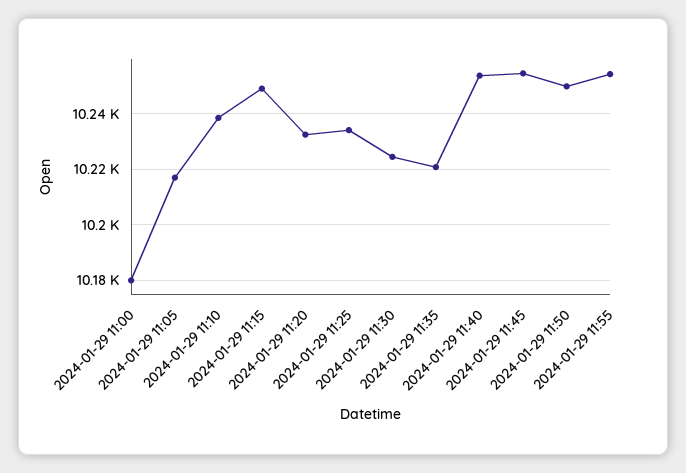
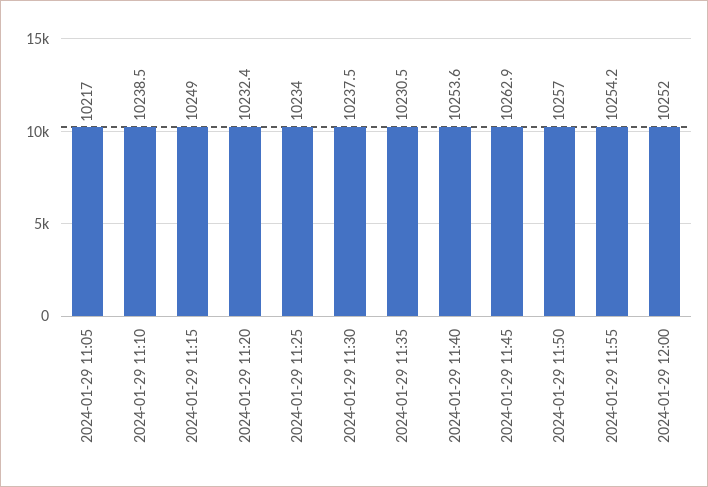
2024-01-29 11:00: 10180 -> none
2024-01-29 11:30: 10225 -> 10237.5
2024-01-29 11:35: 10220 -> 10230.5
2024-01-29 11:45: 10255 -> 10262.9
2024-01-29 11:50: 10250 -> 10257
2024-01-29 12:00: none -> 10252

